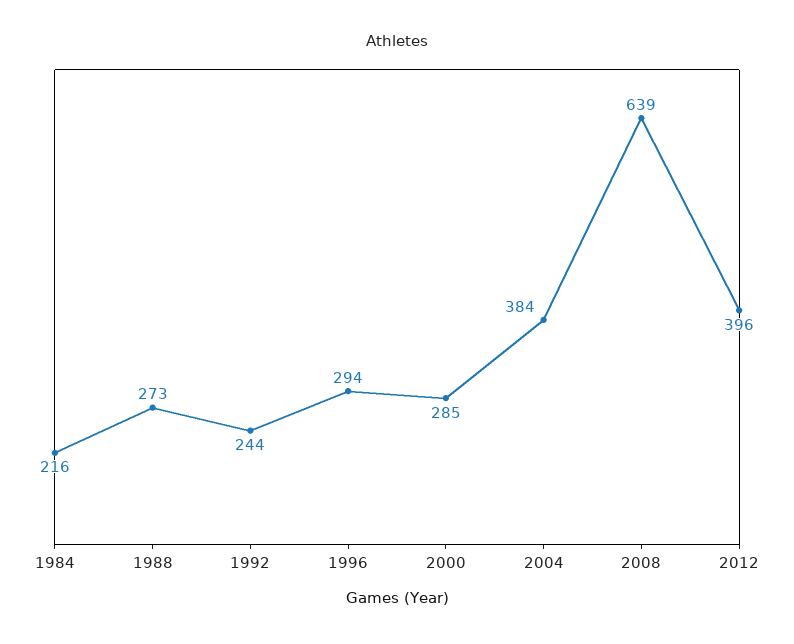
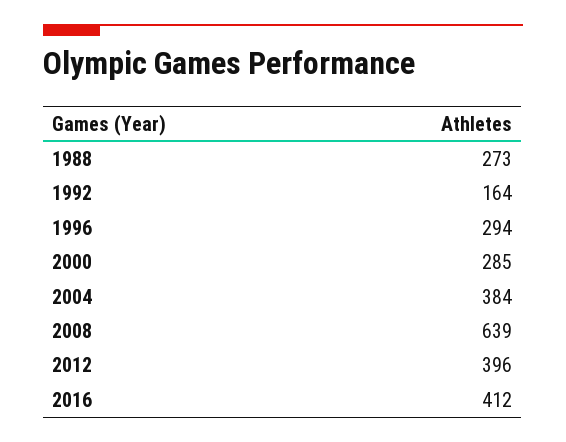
1984: 216 -> none
1992: 244 -> 164
2016: none -> 412

